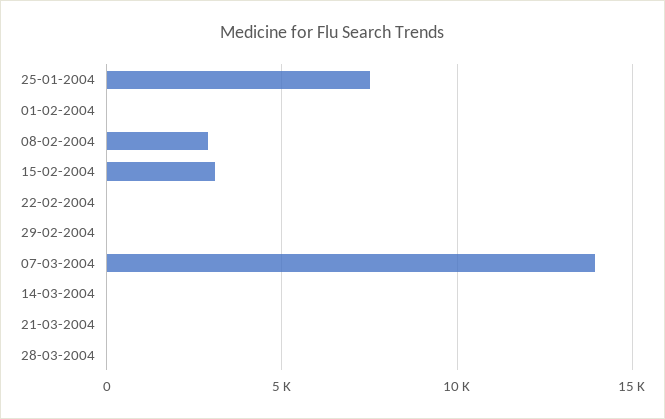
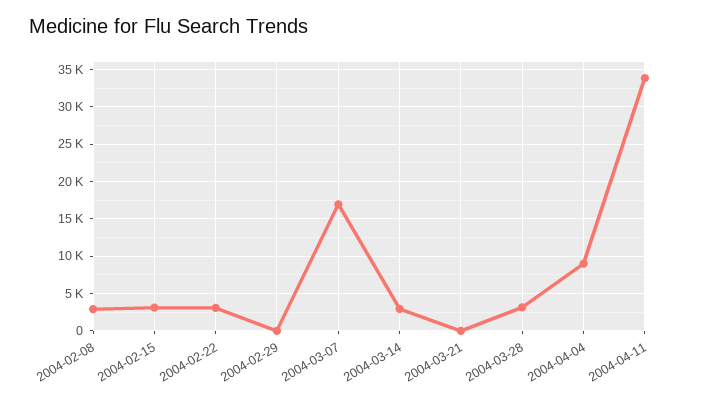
25-01-2004: 7500 -> none
01-02-2004: 0 -> none
22-02-2004: 0 -> 3000
07-03-2004: 14000 -> 17000
14-03-2004: 0 -> 3000
28-03-2004: 0 -> 3000
2004-04-04: none -> 9000
2004-04-11: none -> 34000

